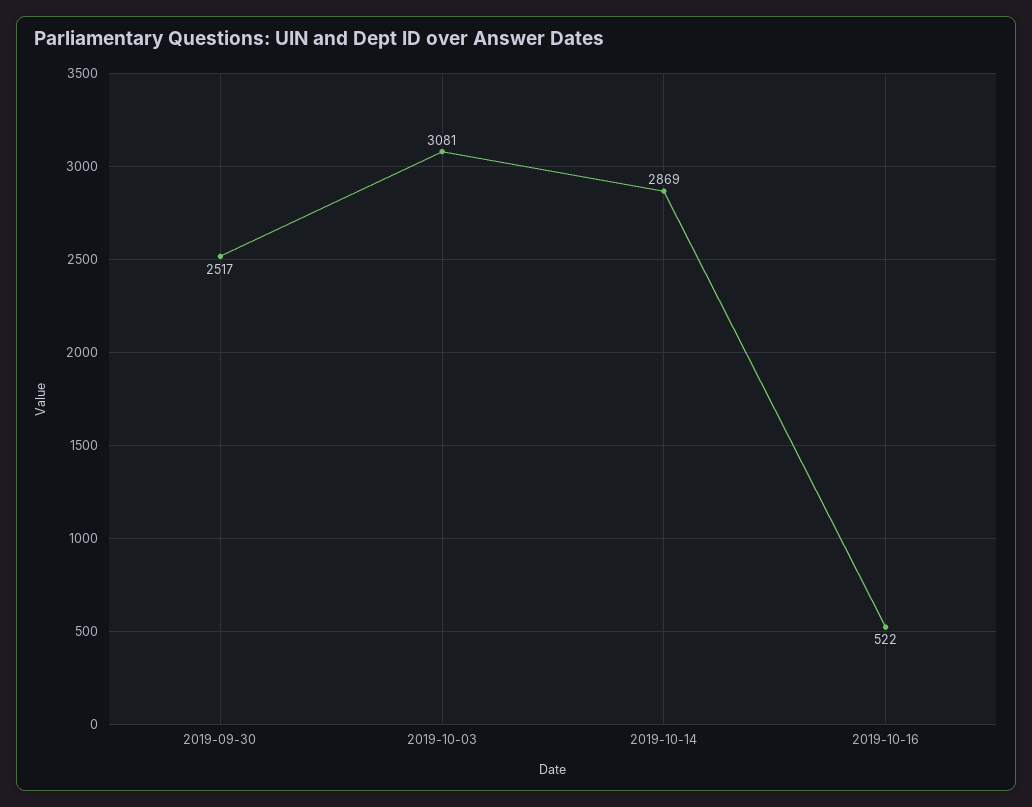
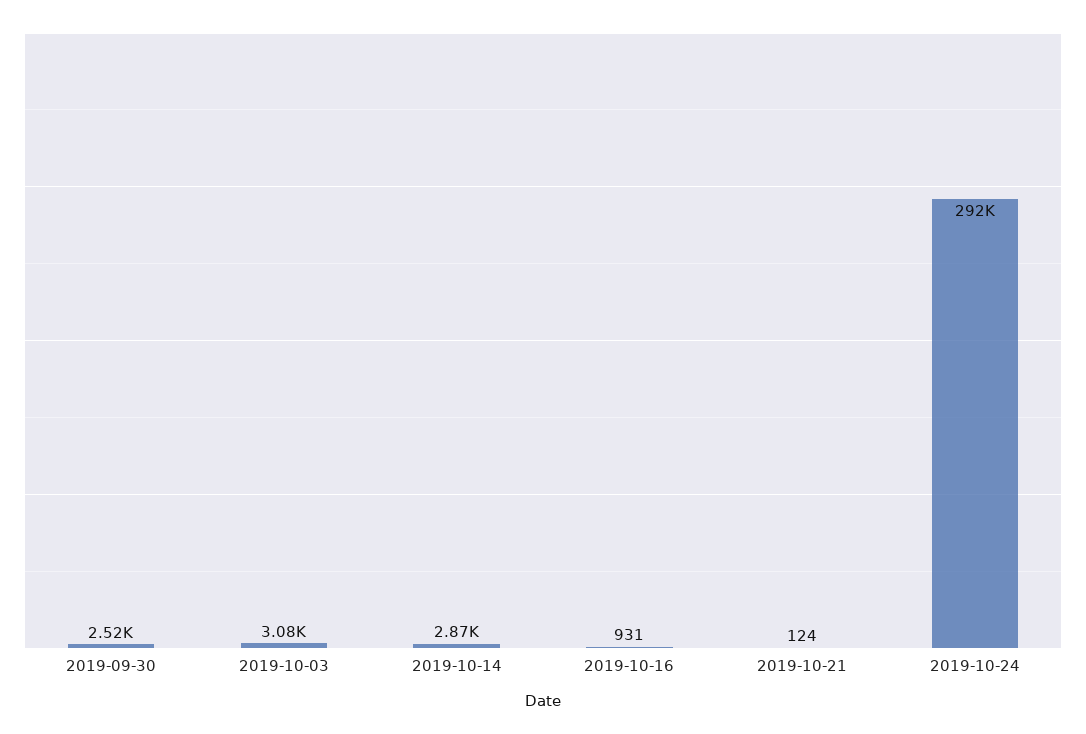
2019-10-16: 522 -> 931
2019-10-21: none -> 124
2019-10-24: none -> 292000

